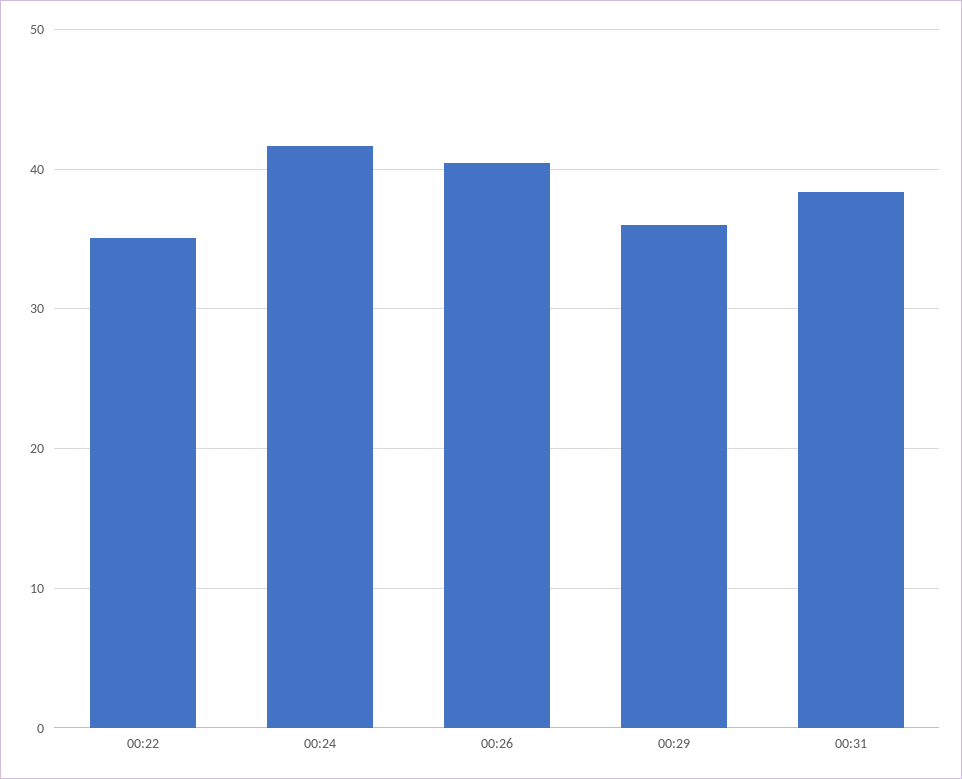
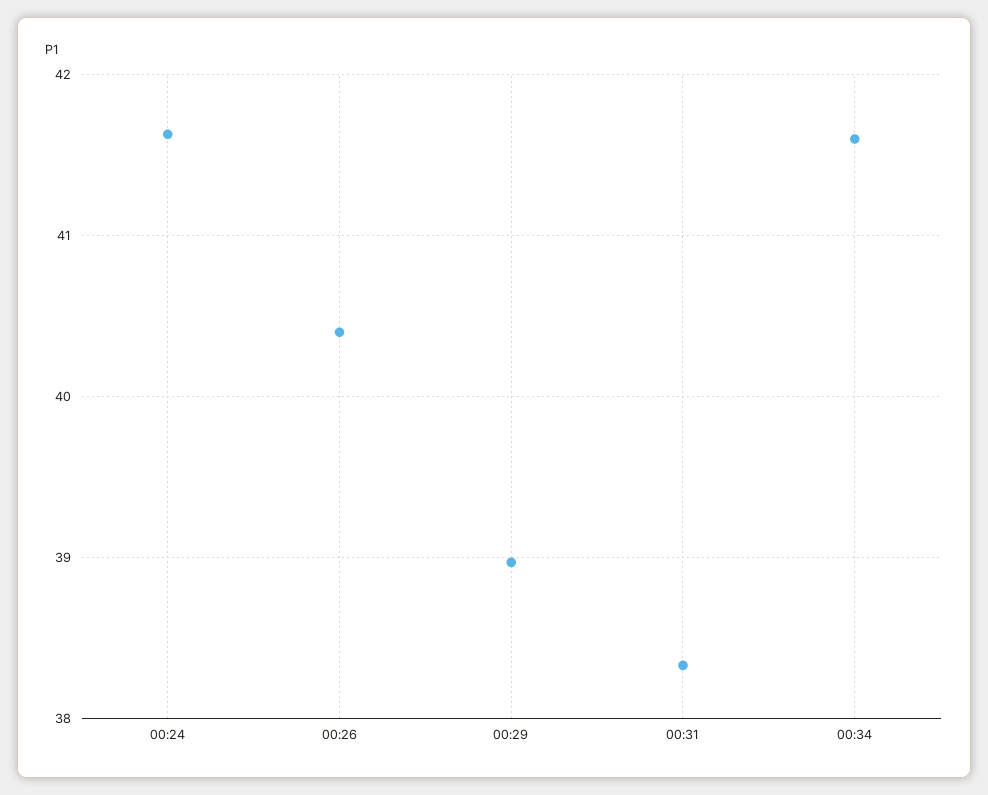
00:22: 35 -> none
00:29: 36 -> 39
00:34: none -> 41.6

